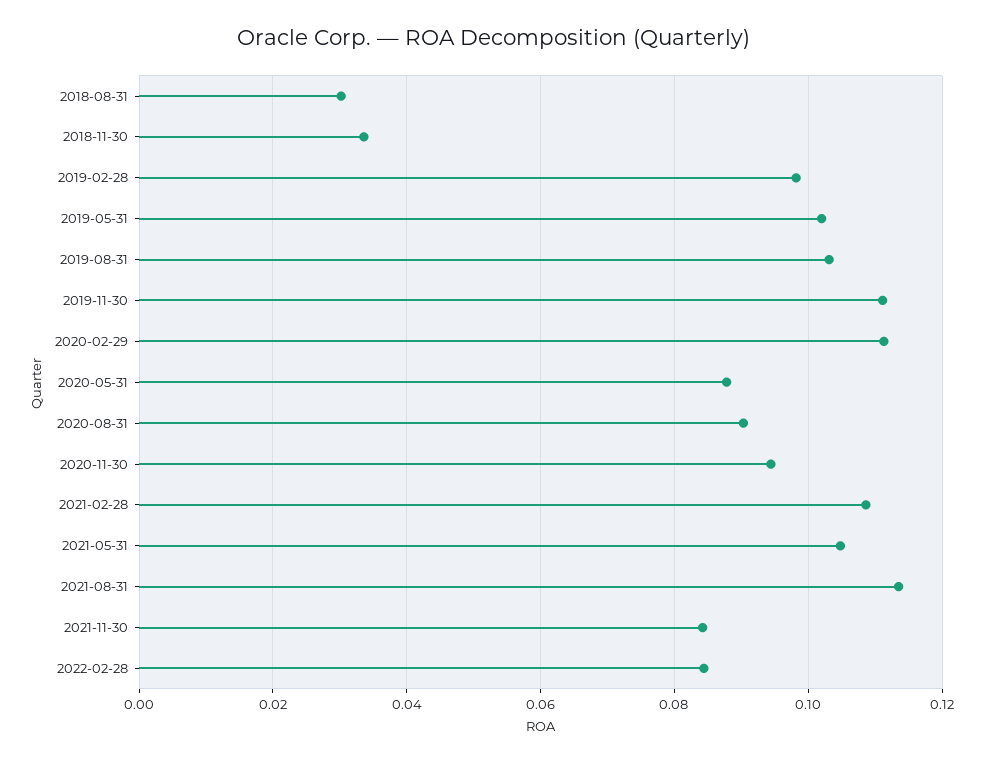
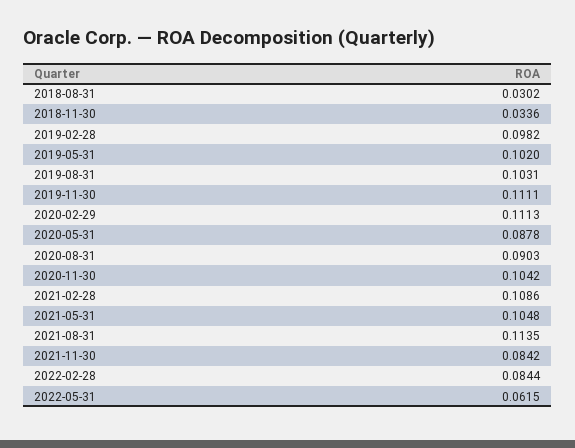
2020-11-30: 0.094 -> 0.1042
2022-05-31: none -> 0.0615

